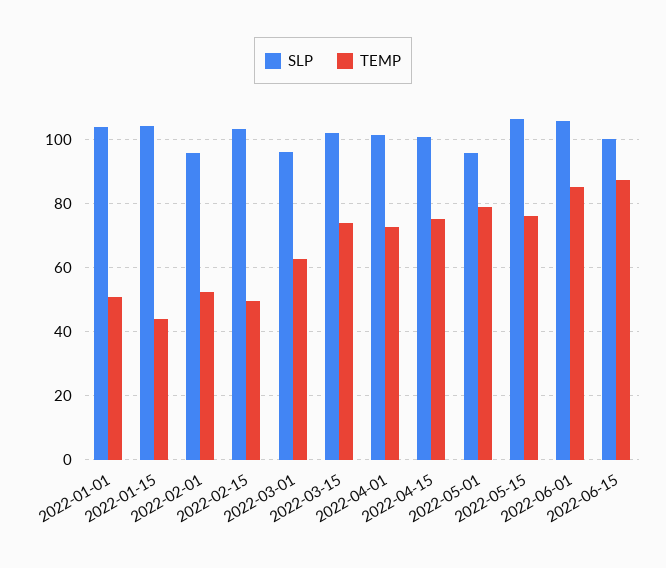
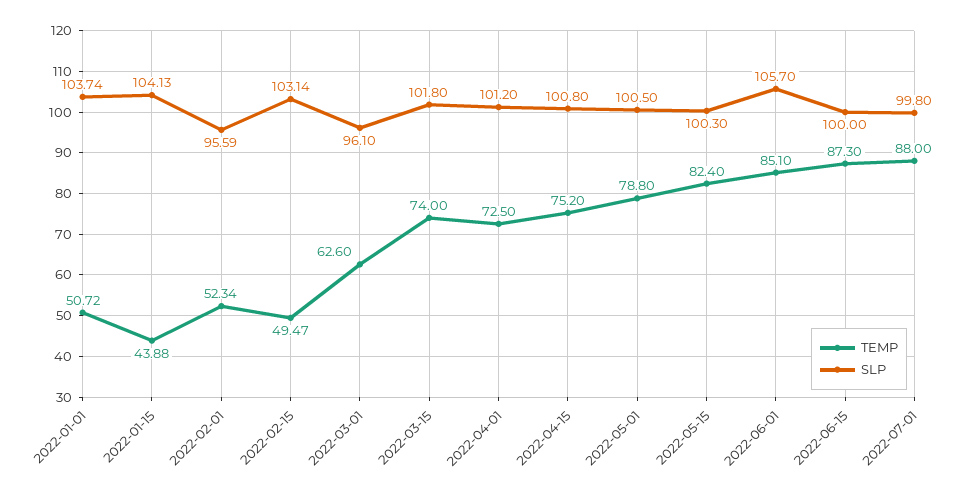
SLP, 2022-05-01: 96 -> 100.5
SLP, 2022-05-15: 106 -> 100.3
TEMP, 2022-05-15: 76 -> 82.4
TEMP, 2022-07-01: none -> 88
SLP, 2022-07-01: none -> 99.8

